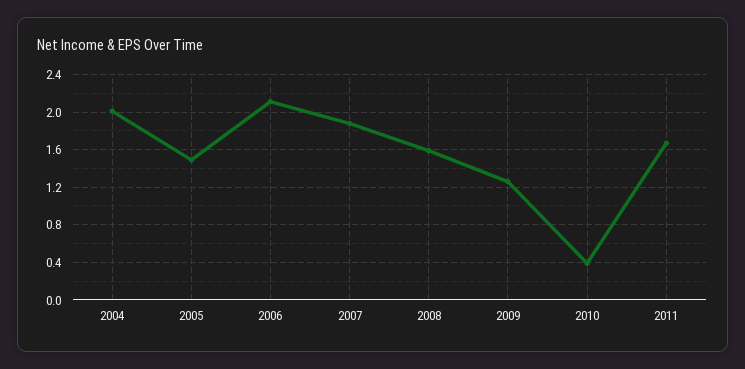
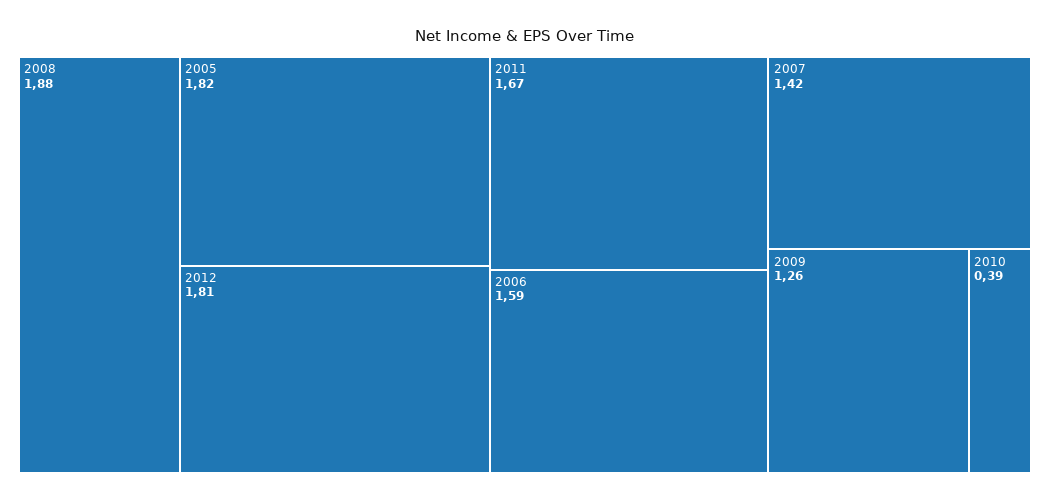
2004: 2 -> none
2005: 1.5 -> 1.82
2006: 2.1 -> 1.59
2007: 1.9 -> 1.42
2008: 1.6 -> 1.88
2012: none -> 1.81

